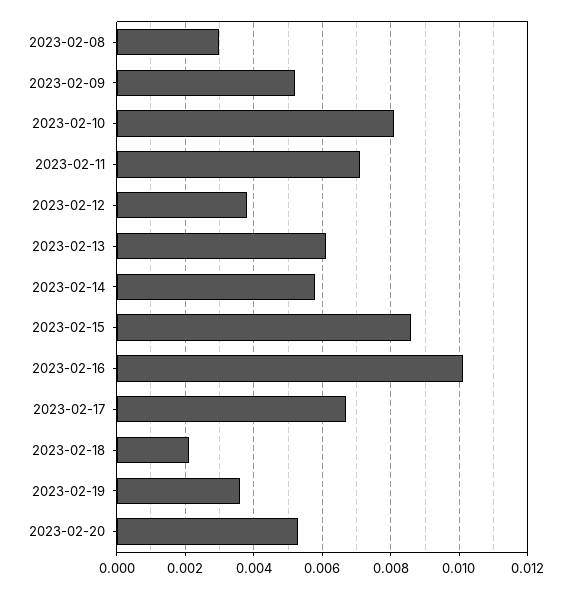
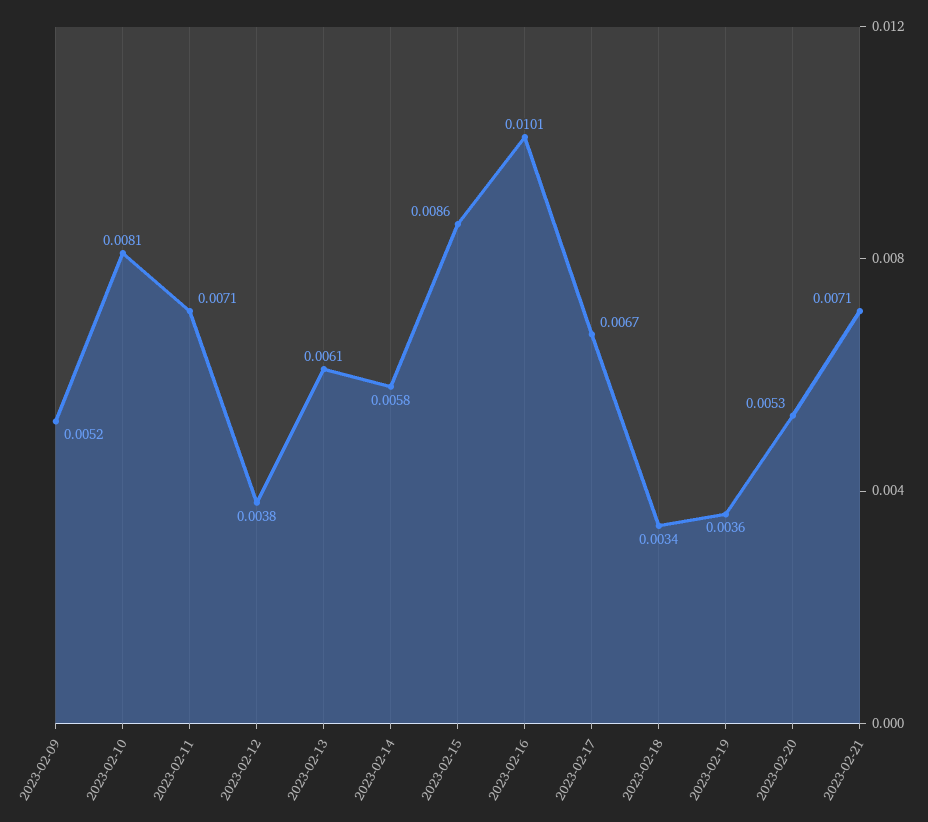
2023-02-08: 0.003 -> none
2023-02-18: 0.002 -> 0.0034
2023-02-21: none -> 0.0071

